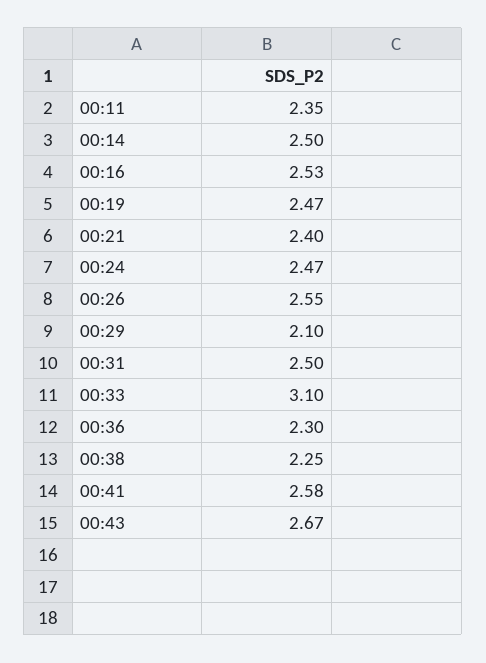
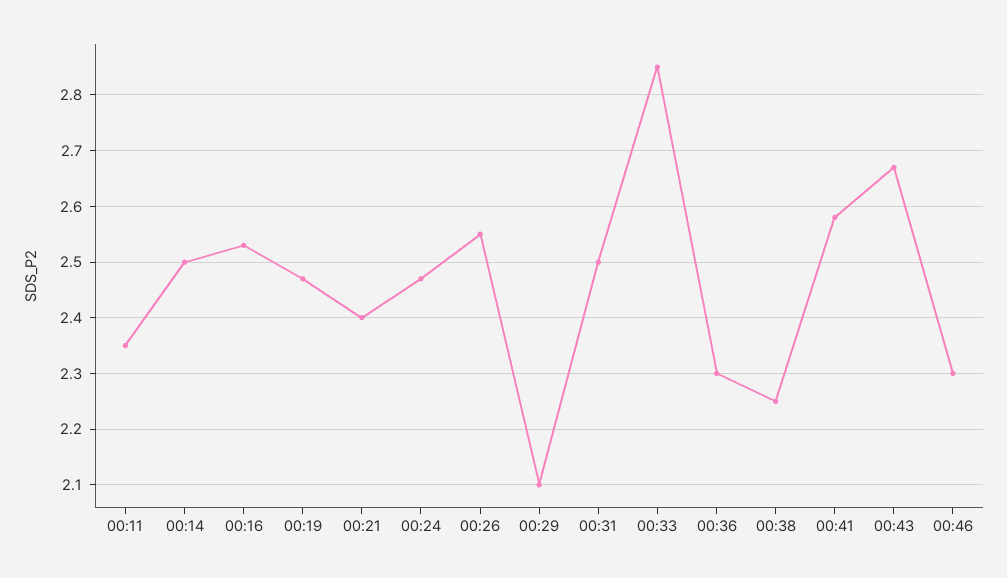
00:33: 3.1 -> 2.85
00:46: none -> 2.3

